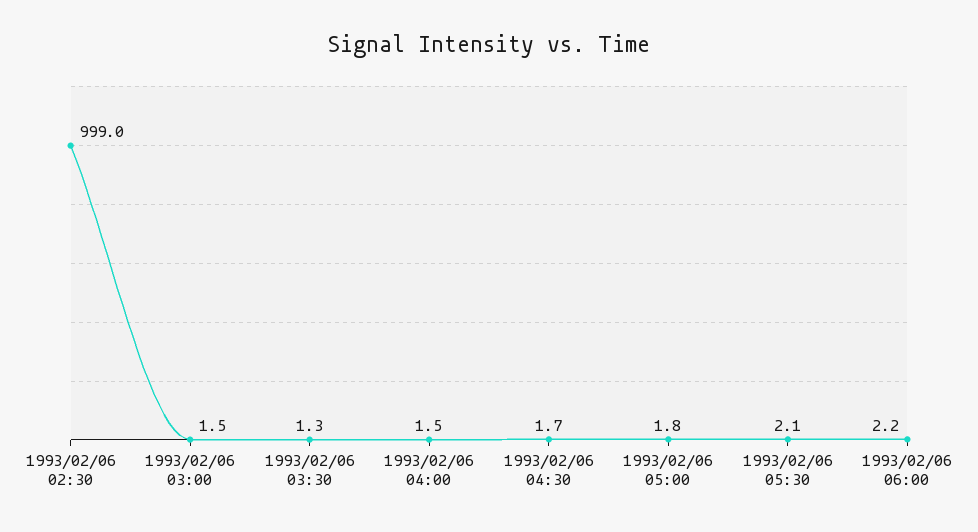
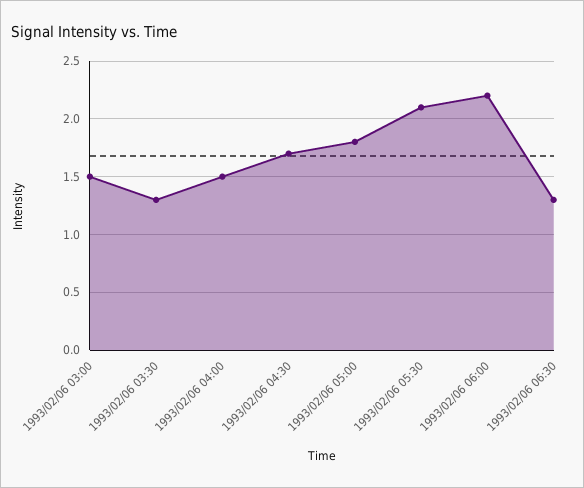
1993/02/06 02:30: 999 -> none
1993/02/06 06:30: none -> 1.3

